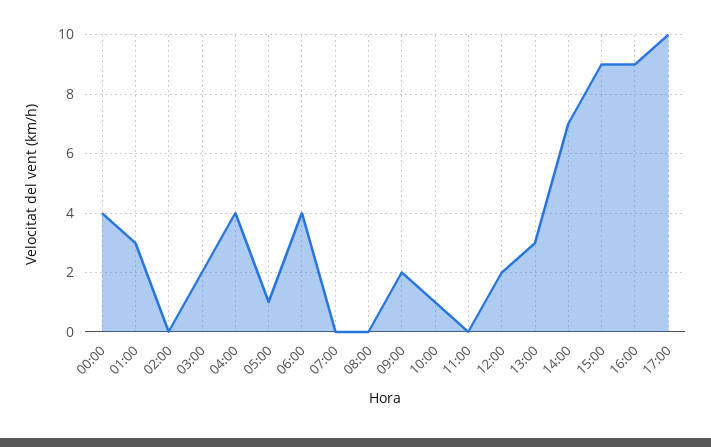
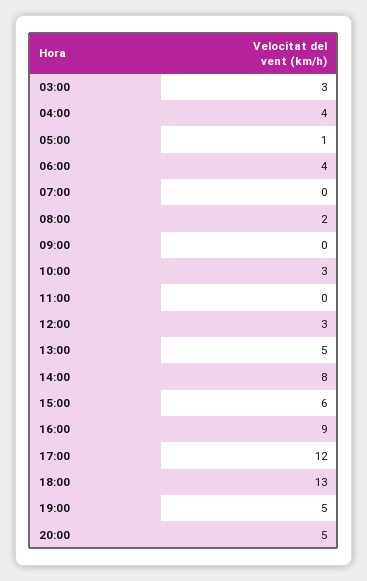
00:00: 4 -> none
01:00: 3 -> none
02:00: 0 -> none
03:00: 2 -> 3
08:00: 0 -> 2
09:00: 2 -> 0
10:00: 1 -> 3
12:00: 2 -> 3
13:00: 3 -> 5
14:00: 7 -> 8
15:00: 9 -> 6
17:00: 10 -> 12
18:00: none -> 13
19:00: none -> 5
20:00: none -> 5

